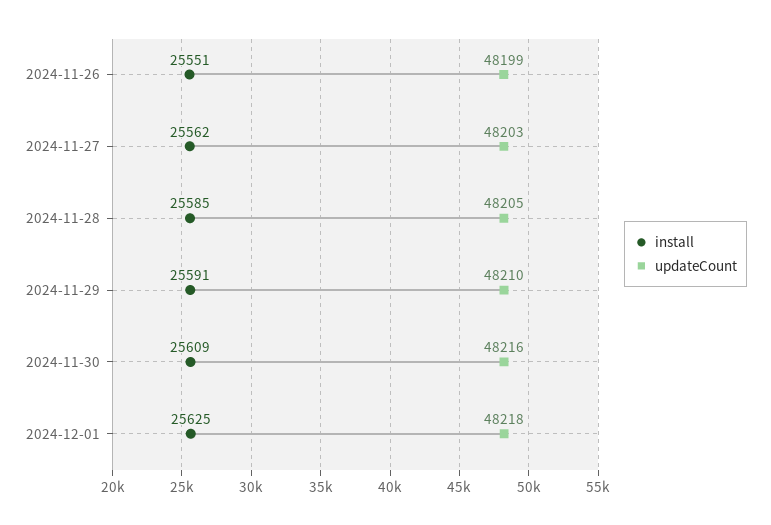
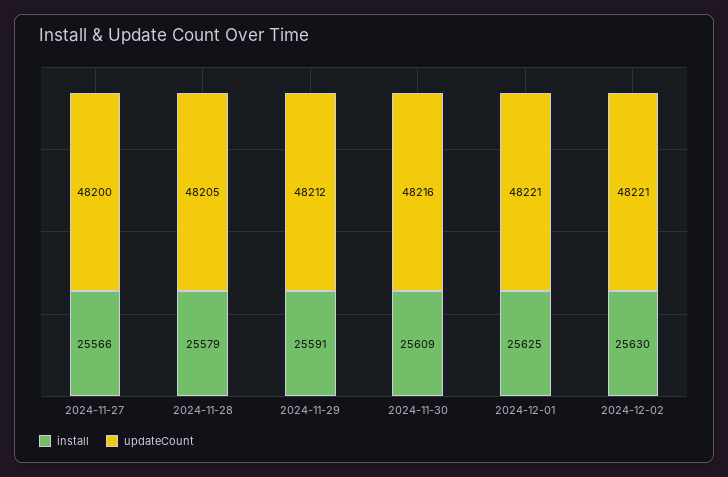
install, 2024-11-26: 25551 -> none
updateCount, 2024-11-26: 48199 -> none
install, 2024-11-27: 25562 -> 25566
updateCount, 2024-11-27: 48203 -> 48200
install, 2024-11-28: 25585 -> 25579
updateCount, 2024-11-29: 48210 -> 48212
updateCount, 2024-12-01: 48218 -> 48221
install, 2024-12-02: none -> 25630
updateCount, 2024-12-02: none -> 48221

